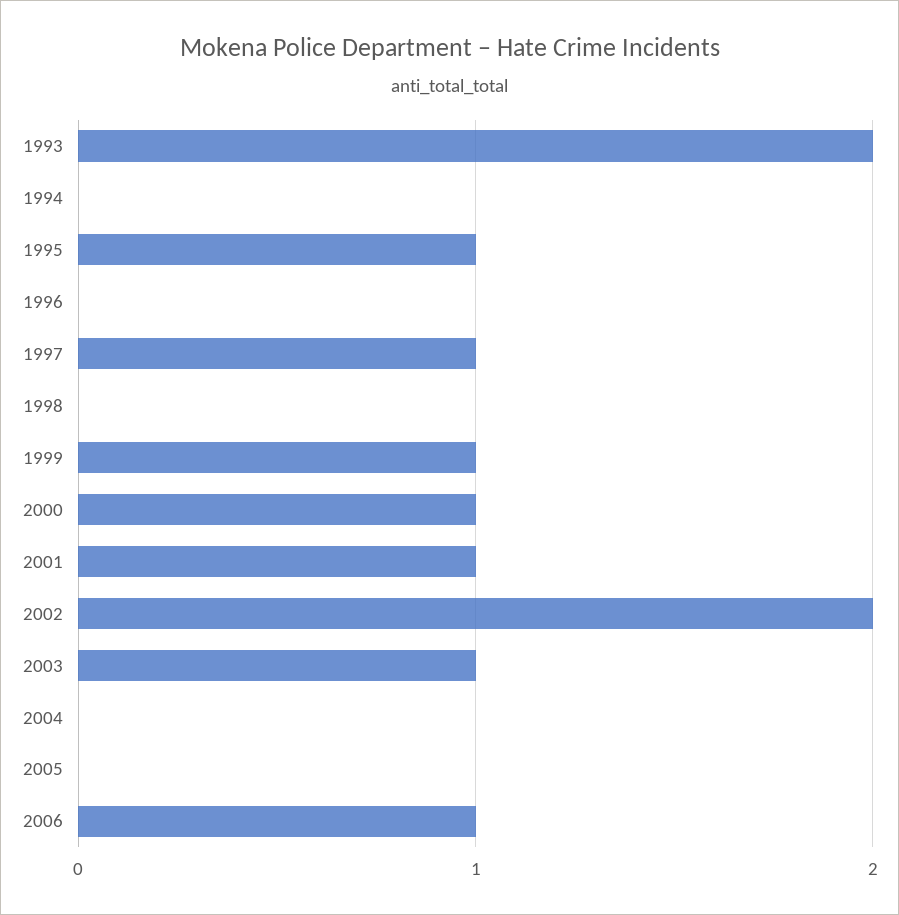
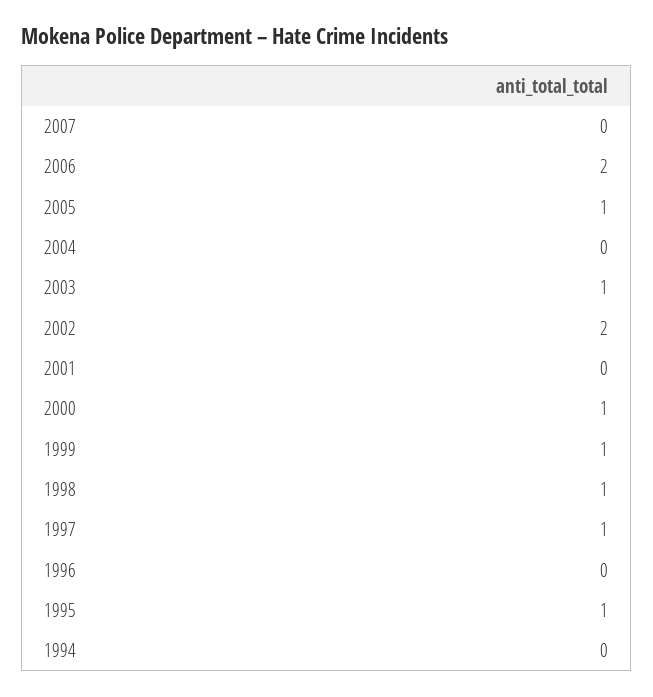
1993: 2 -> none
1998: 0 -> 1
2001: 1 -> 0
2005: 0 -> 1
2006: 1 -> 2
2007: none -> 0

